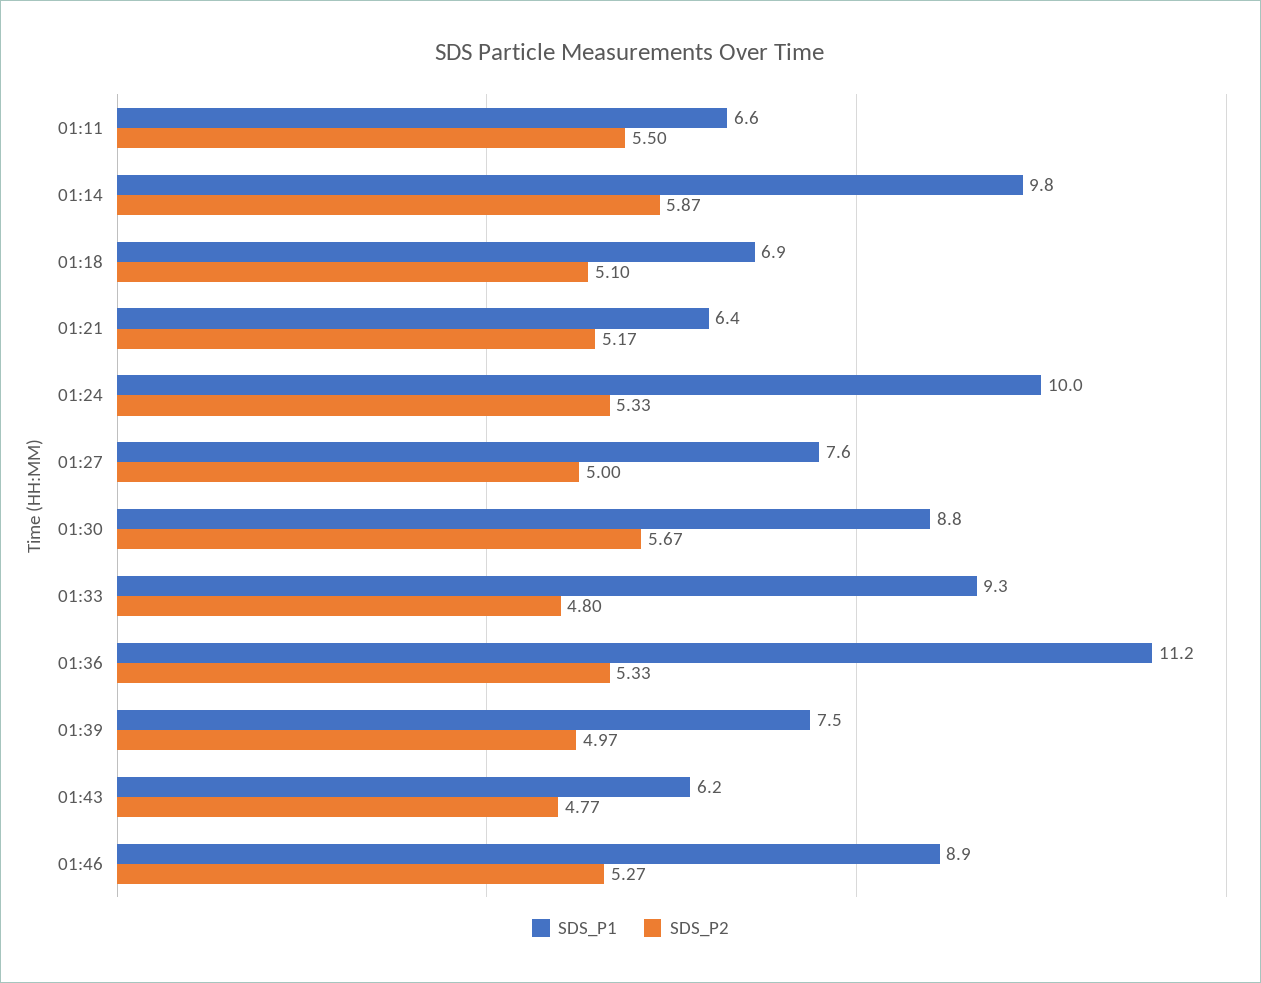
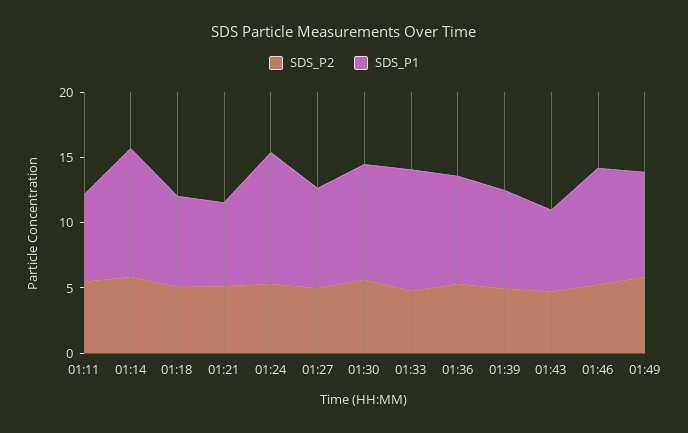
SDS_P1, 01:36: 11.2 -> 8
SDS_P2, 01:49: none -> 6
SDS_P1, 01:49: none -> 8

